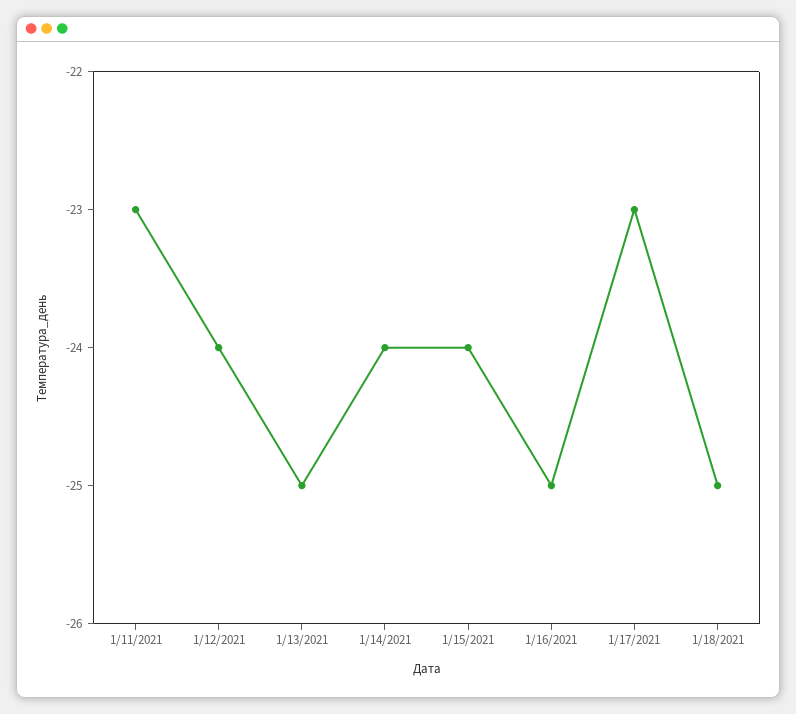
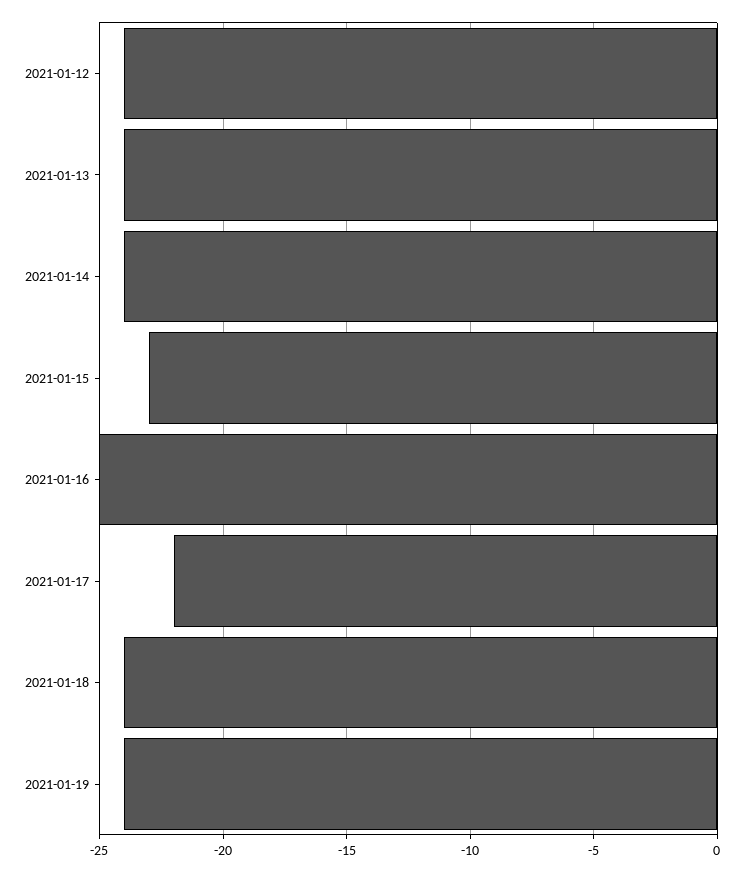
1/11/2021: -23 -> none
1/13/2021: -25 -> -24
1/15/2021: -24 -> -23
1/17/2021: -23 -> -22
1/18/2021: -25 -> -24
2021-01-19: none -> -24

